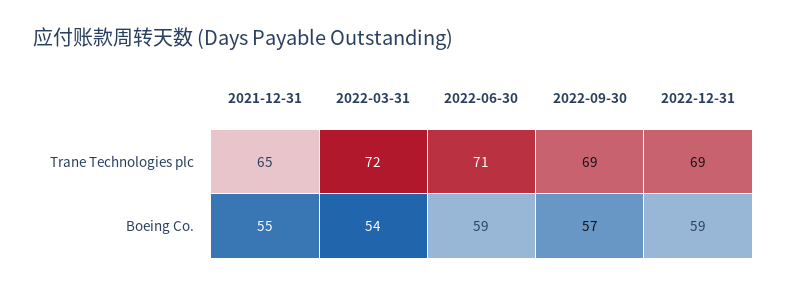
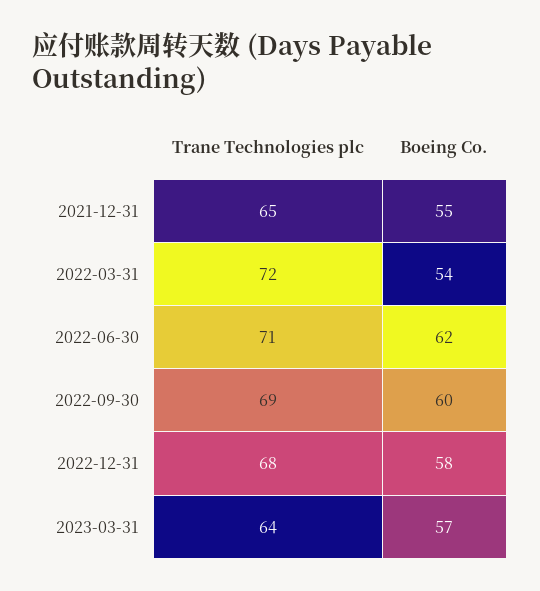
2022-12-31, Trane Technologies plc: 69 -> 68
2022-06-30, Boeing Co.: 59 -> 62
2022-09-30, Boeing Co.: 57 -> 60
2022-12-31, Boeing Co.: 59 -> 58
2023-03-31, Trane Technologies plc: none -> 64
2023-03-31, Boeing Co.: none -> 57

